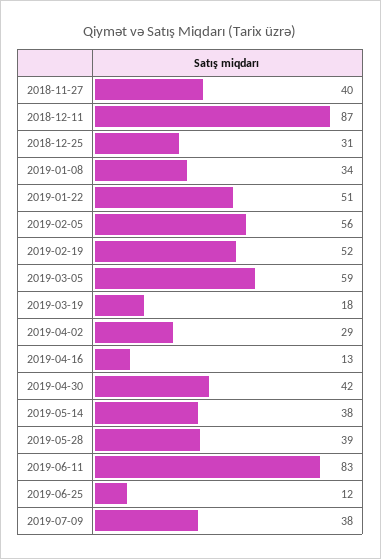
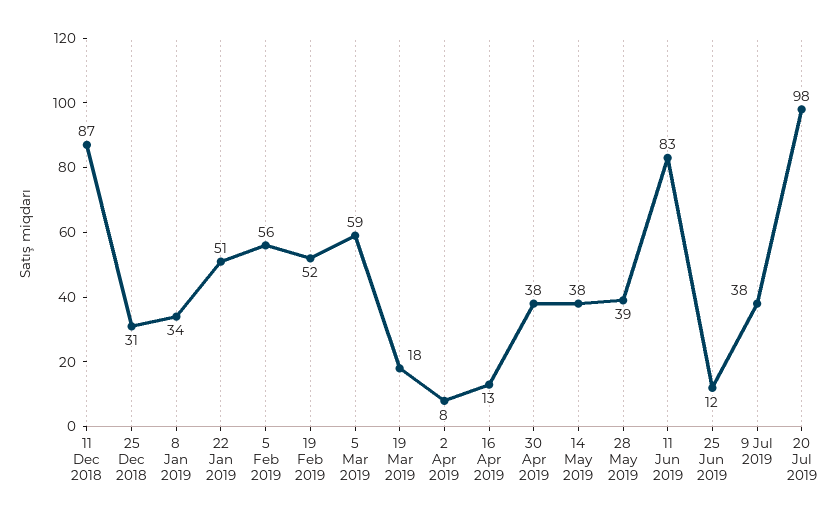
2018-11-27: 40 -> none
2019-04-02: 29 -> 8
2019-04-30: 42 -> 38
20 Jul 2019: none -> 98

